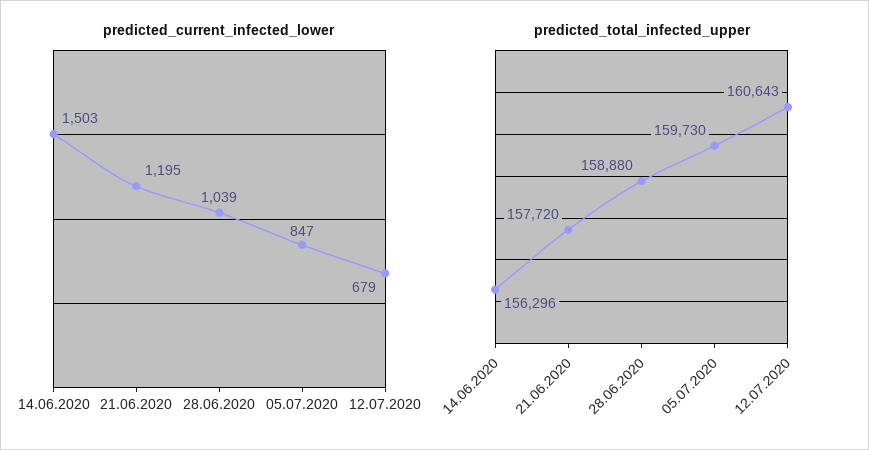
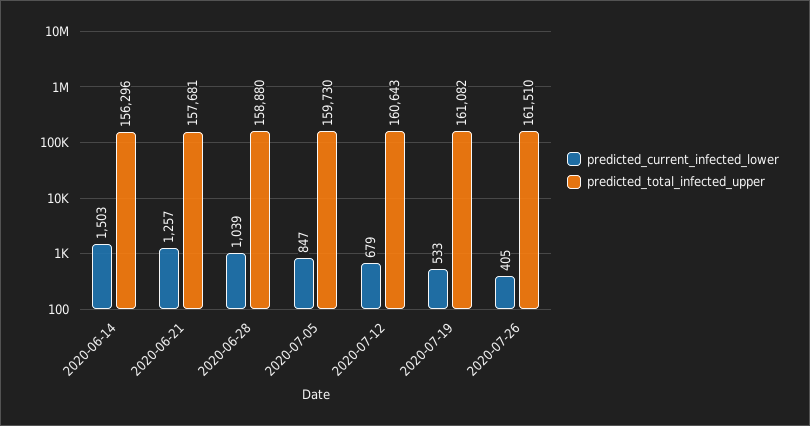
predicted_current_infected_lower, 21.06.2020: 1195 -> 1257
predicted_total_infected_upper, 21.06.2020: 157720 -> 157681
predicted_current_infected_lower, 2020-07-19: none -> 533
predicted_total_infected_upper, 2020-07-19: none -> 161082
predicted_current_infected_lower, 2020-07-26: none -> 405
predicted_total_infected_upper, 2020-07-26: none -> 161510

